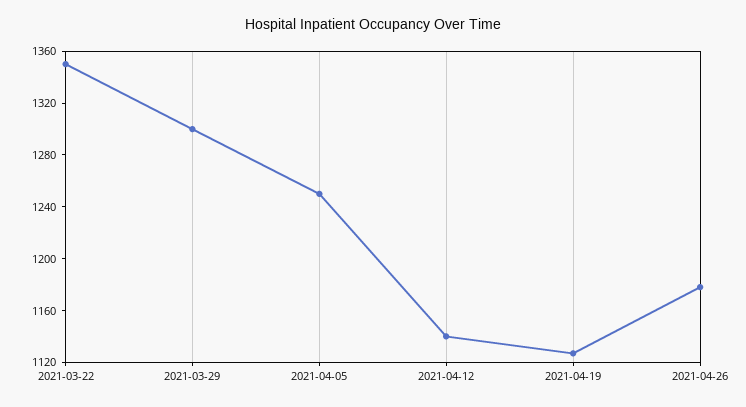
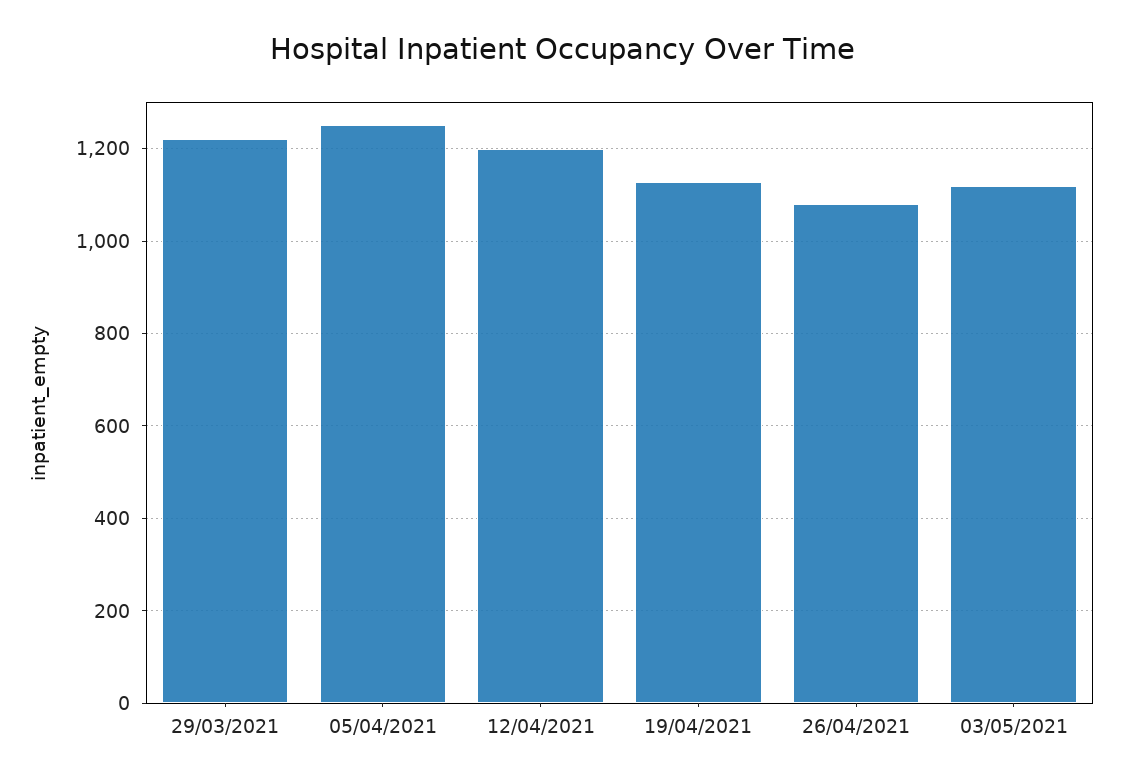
2021-03-22: 1350 -> none
2021-03-29: 1300 -> 1220
2021-04-12: 1140 -> 1200
2021-04-26: 1180 -> 1080
03/05/2021: none -> 1120

